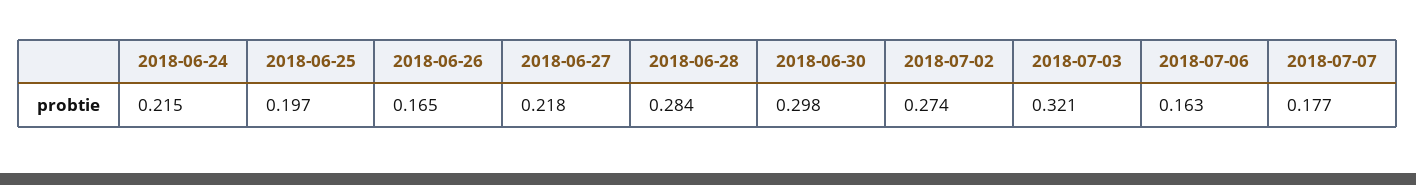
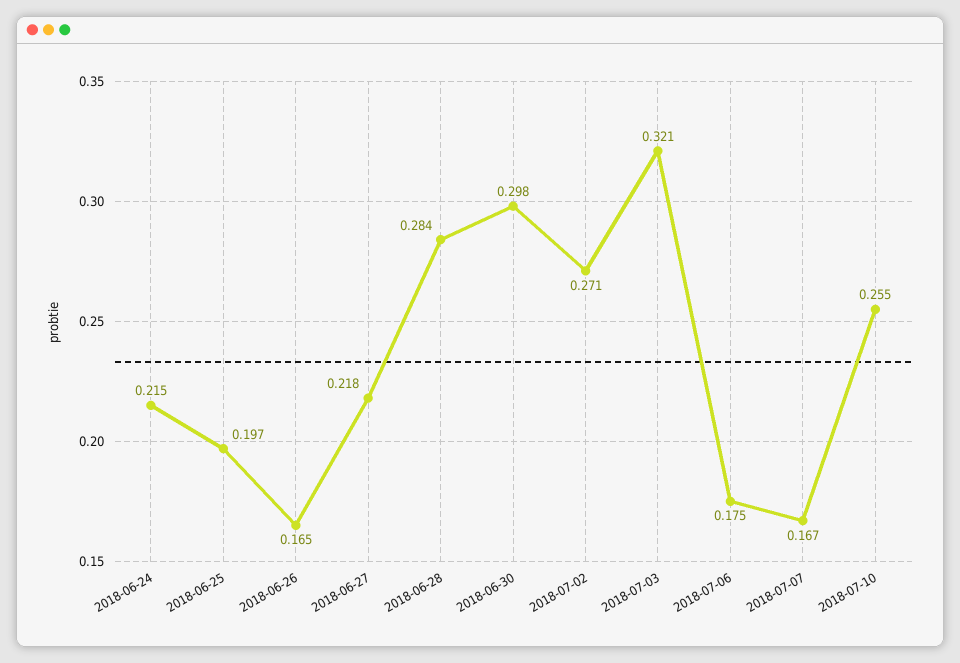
2018-07-02: 0.274 -> 0.271
2018-07-06: 0.163 -> 0.175
2018-07-07: 0.177 -> 0.167
2018-07-10: none -> 0.255

